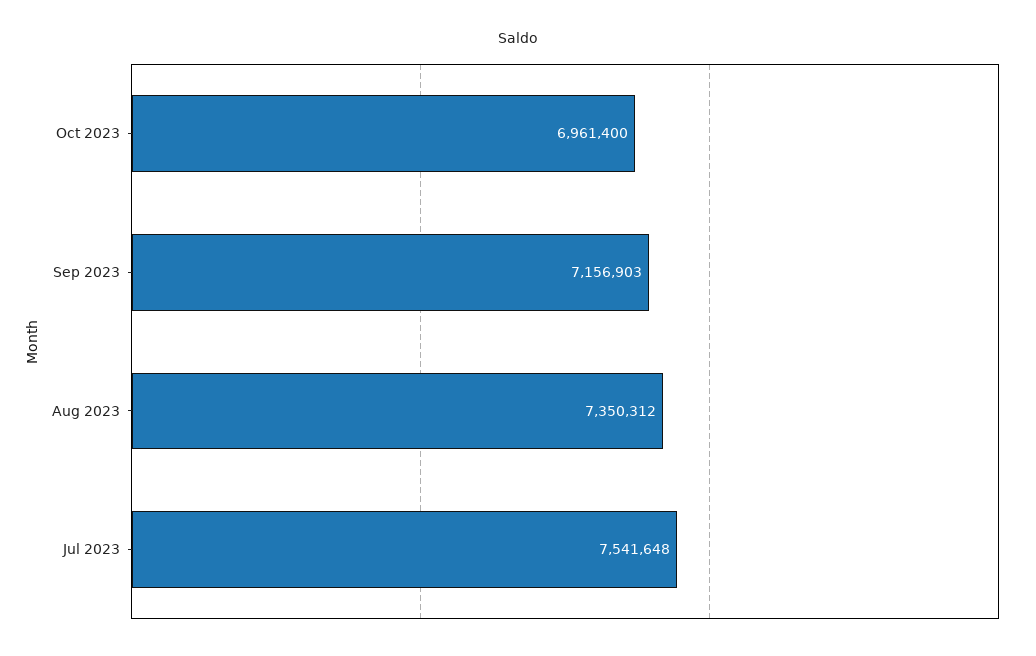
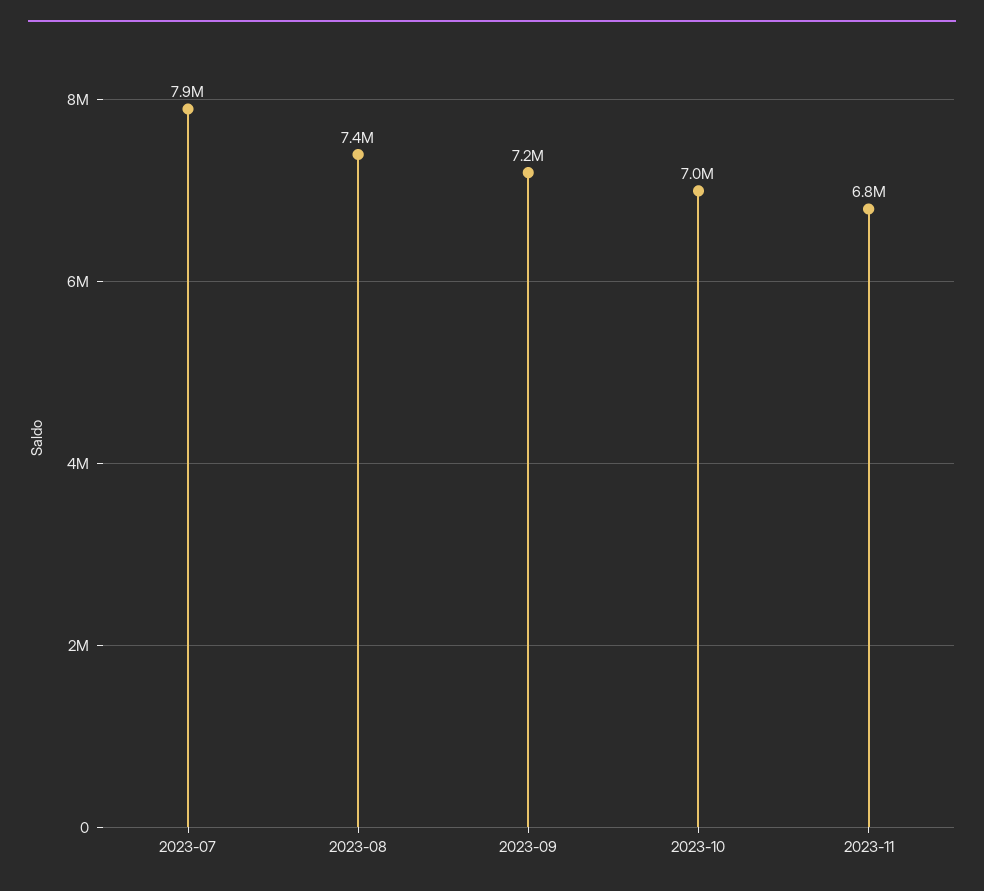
Jul 2023: 7541648 -> 7900000
2023-11: none -> 6800000

